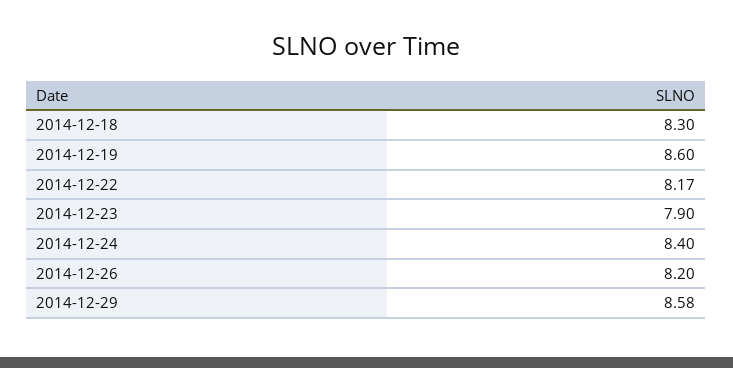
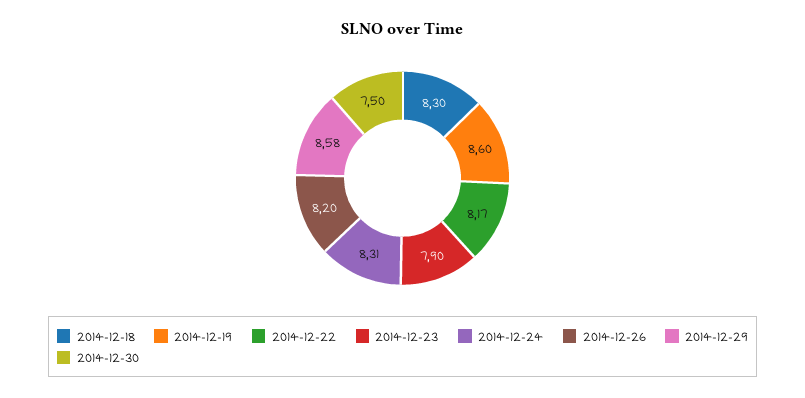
2014-12-24: 8.4 -> 8.31
2014-12-30: none -> 7.5

